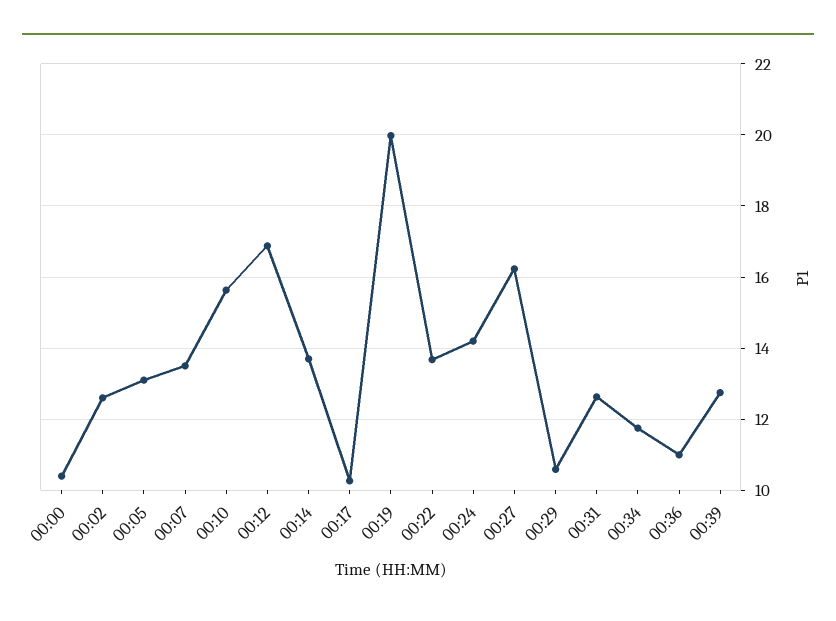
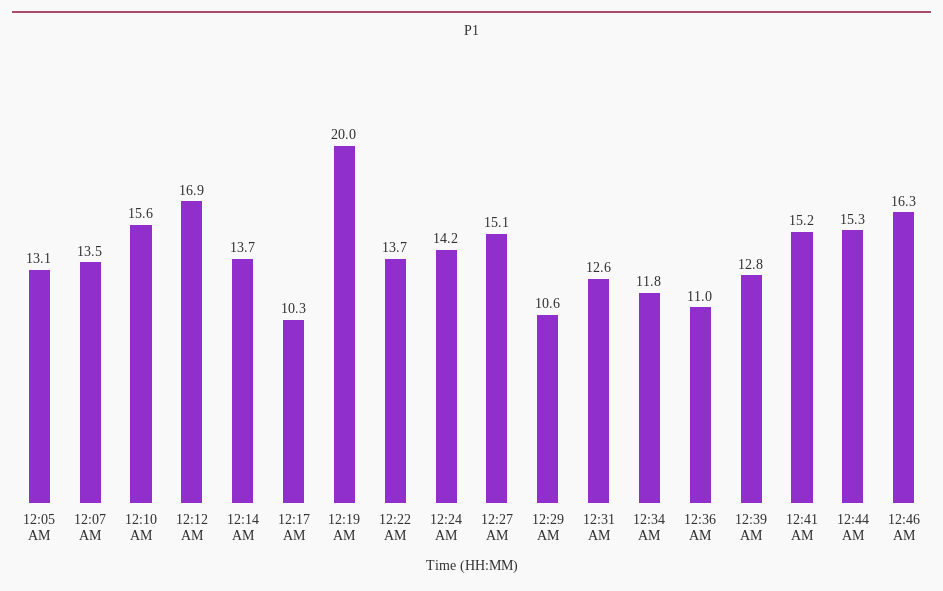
00:00: 10.4 -> none
00:02: 12.6 -> none
00:27: 16.2 -> 15.1
12:41 AM: none -> 15.2
12:44 AM: none -> 15.3
12:46 AM: none -> 16.3

